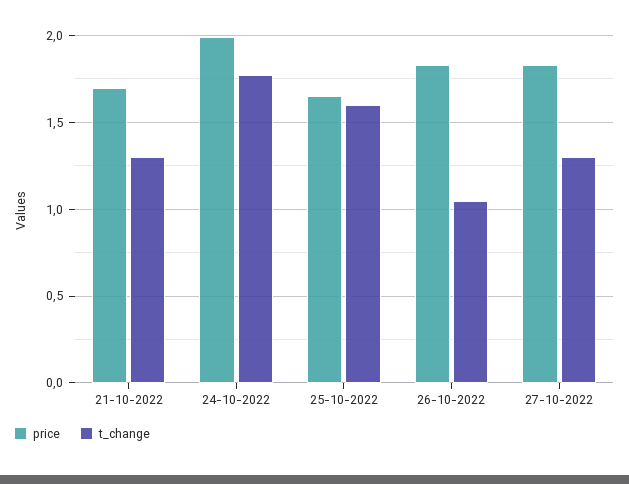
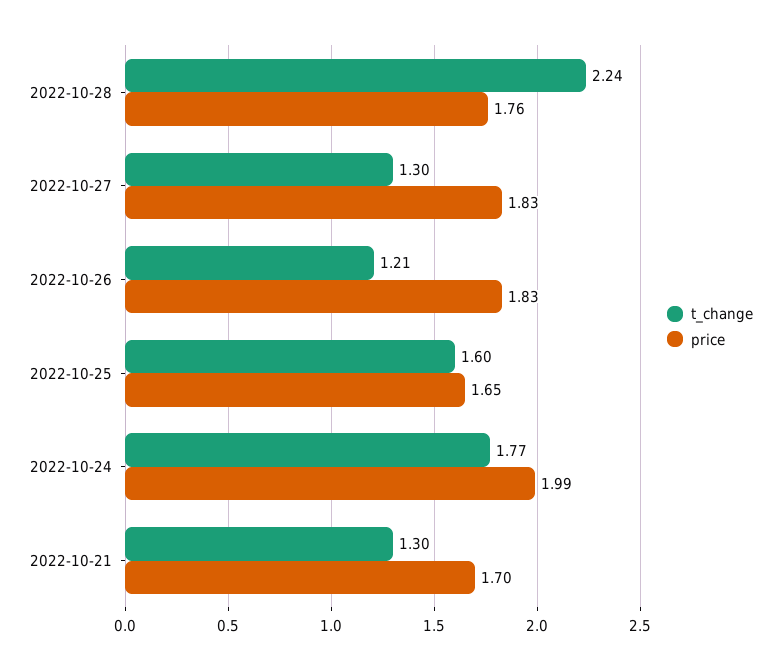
t_change, 26-10-2022: 1.05 -> 1.21
t_change, 2022-10-28: none -> 2.24
price, 2022-10-28: none -> 1.76

